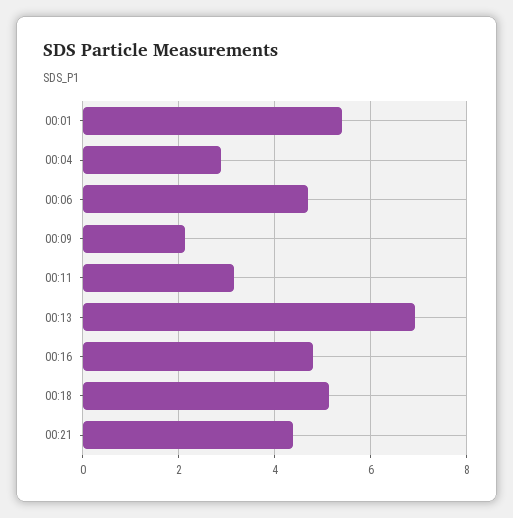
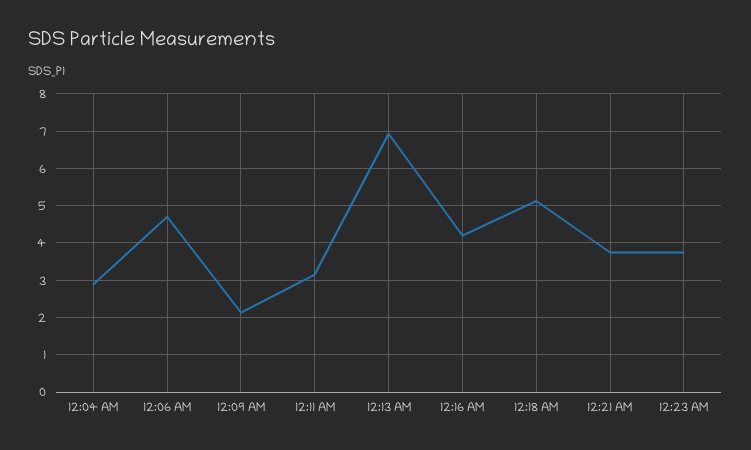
00:01: 5.4 -> none
00:16: 4.8 -> 4.2
00:21: 4.4 -> 3.8
12:23 AM: none -> 3.8

